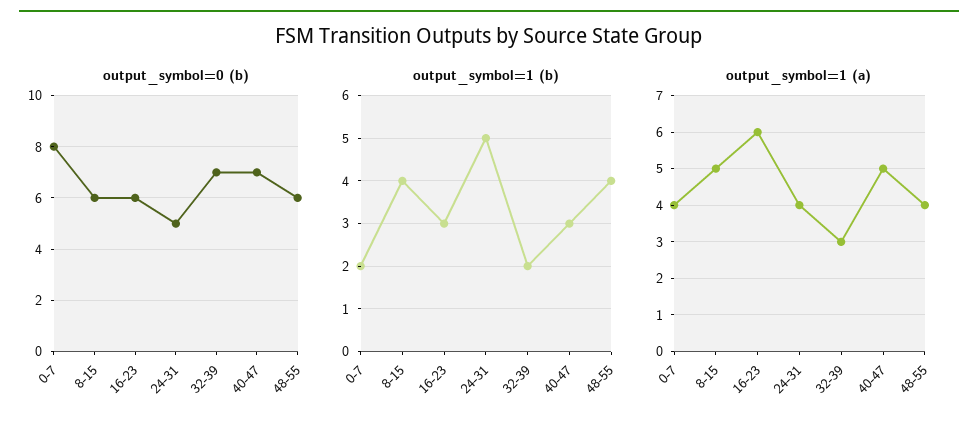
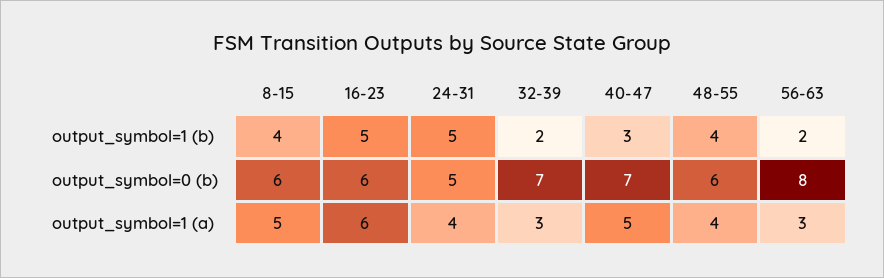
output_symbol=0 (b), 0-7: 8 -> none
output_symbol=1 (b), 0-7: 2 -> none
output_symbol=1 (b), 16-23: 3 -> 5
output_symbol=1 (a), 0-7: 4 -> none
output_symbol=1 (b), 56-63: none -> 2
output_symbol=0 (b), 56-63: none -> 8
output_symbol=1 (a), 56-63: none -> 3

